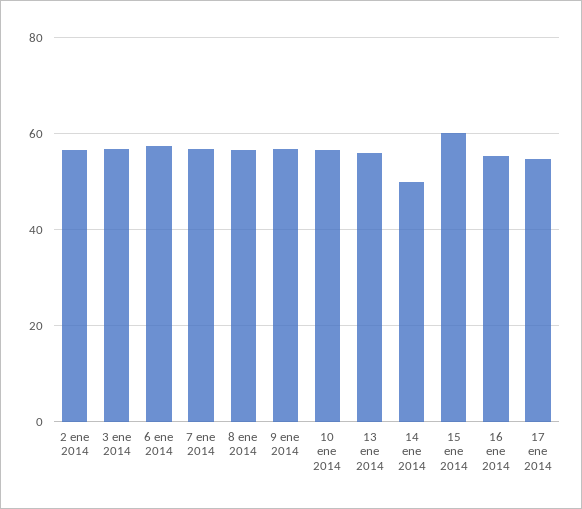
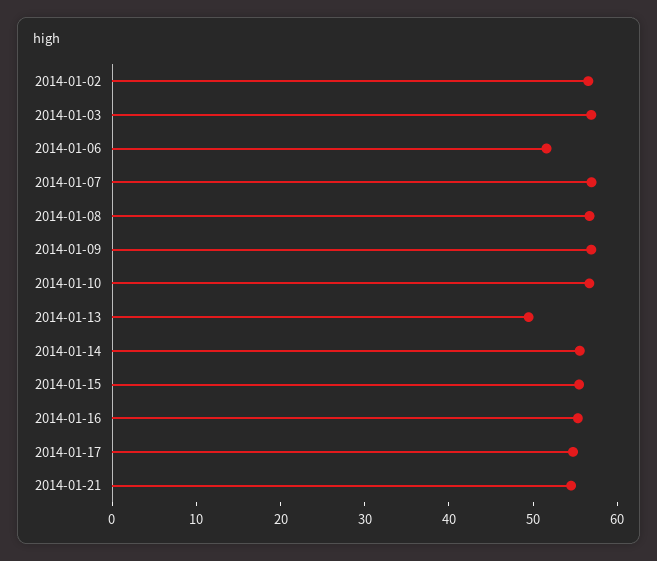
6 ene 2014: 58 -> 52
13 ene 2014: 56 -> 50
14 ene 2014: 50 -> 56
15 ene 2014: 60 -> 56
2014-01-21: none -> 54

